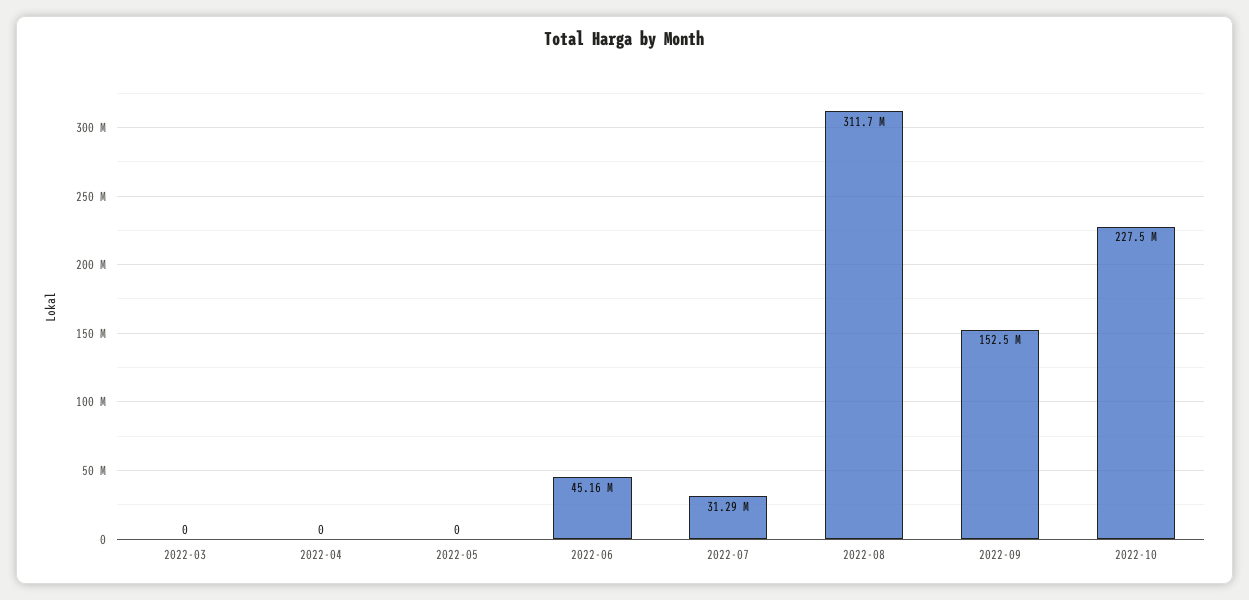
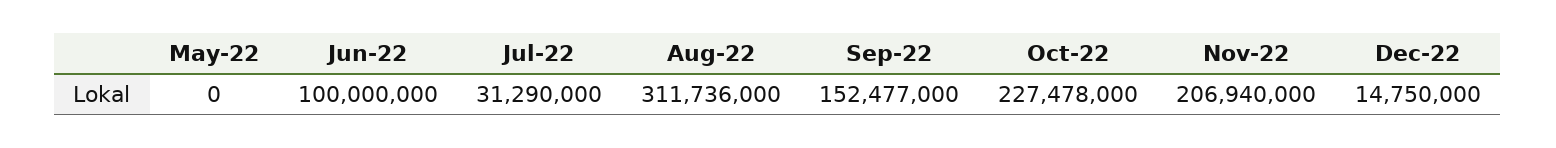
2022-03: 0 -> none
2022-04: 0 -> none
2022-06: 45160000 -> 100000000
Nov-22: none -> 206940000
Dec-22: none -> 14750000

